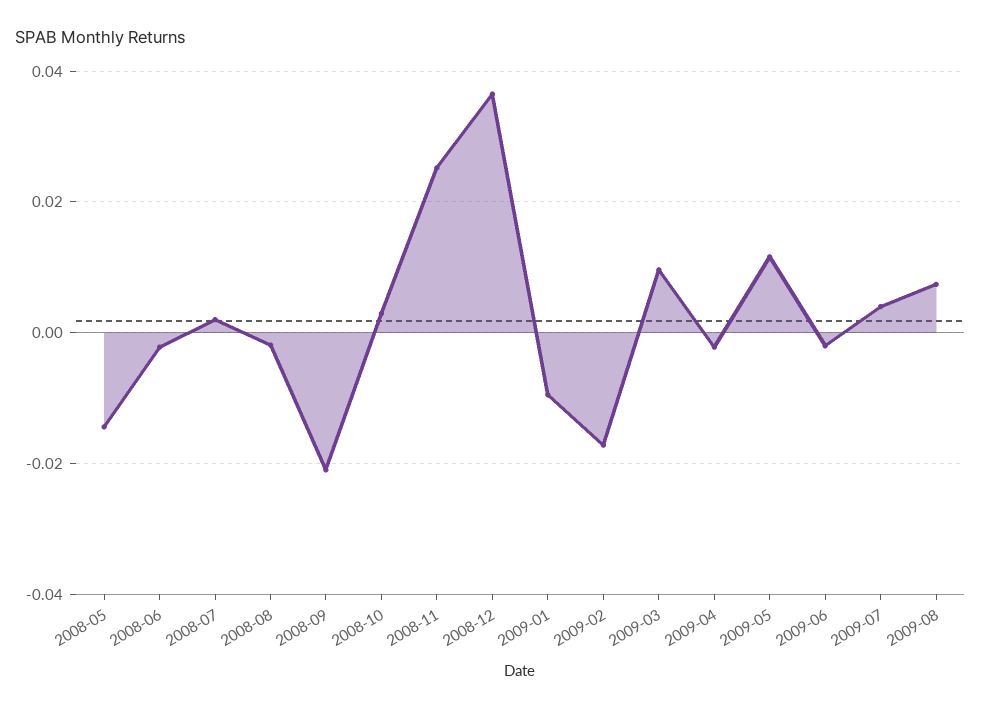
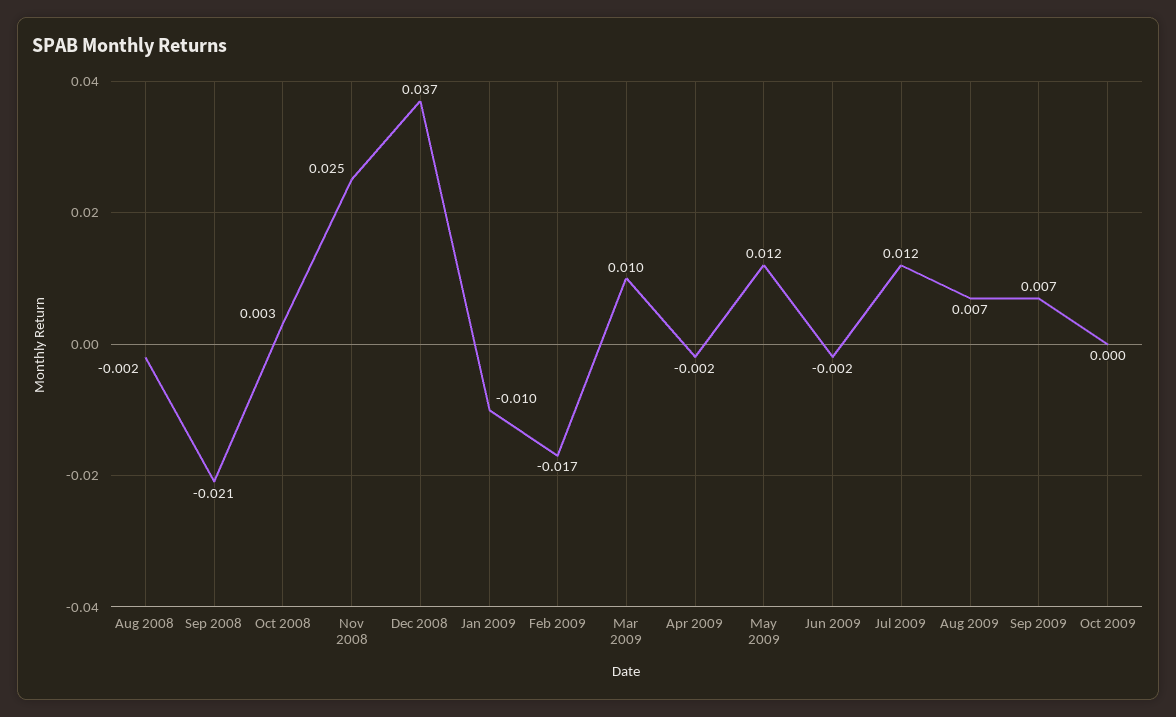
2008-05: -0.014 -> none
2008-06: -0.002 -> none
2008-07: 0.002 -> none
2009-07: 0.004 -> 0.012
Sep 2009: none -> 0.007
Oct 2009: none -> 0

